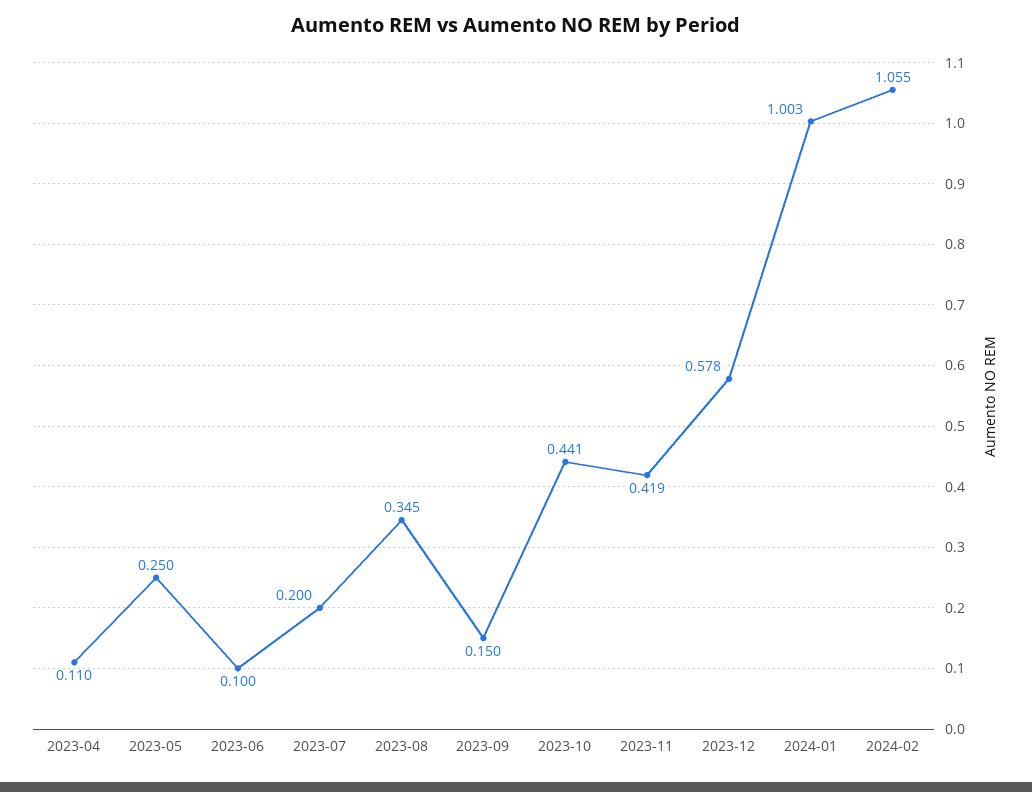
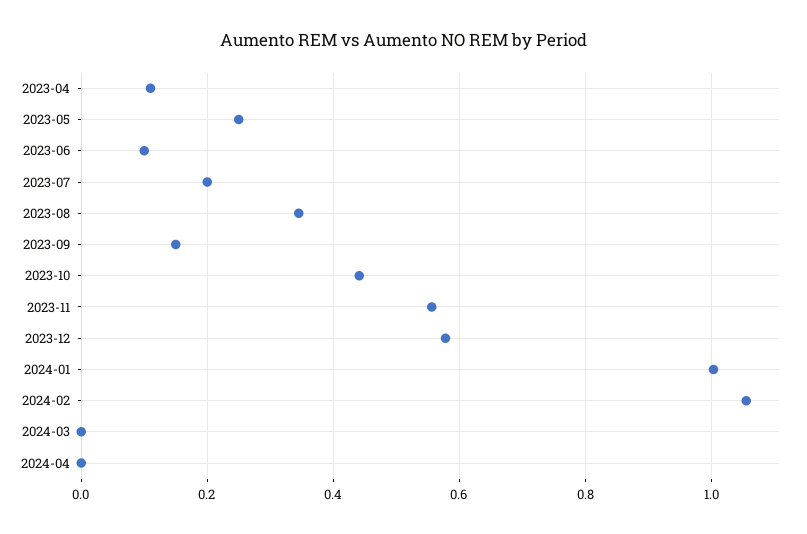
2023-11: 0.419 -> 0.56
2024-03: none -> 0
2024-04: none -> 0

